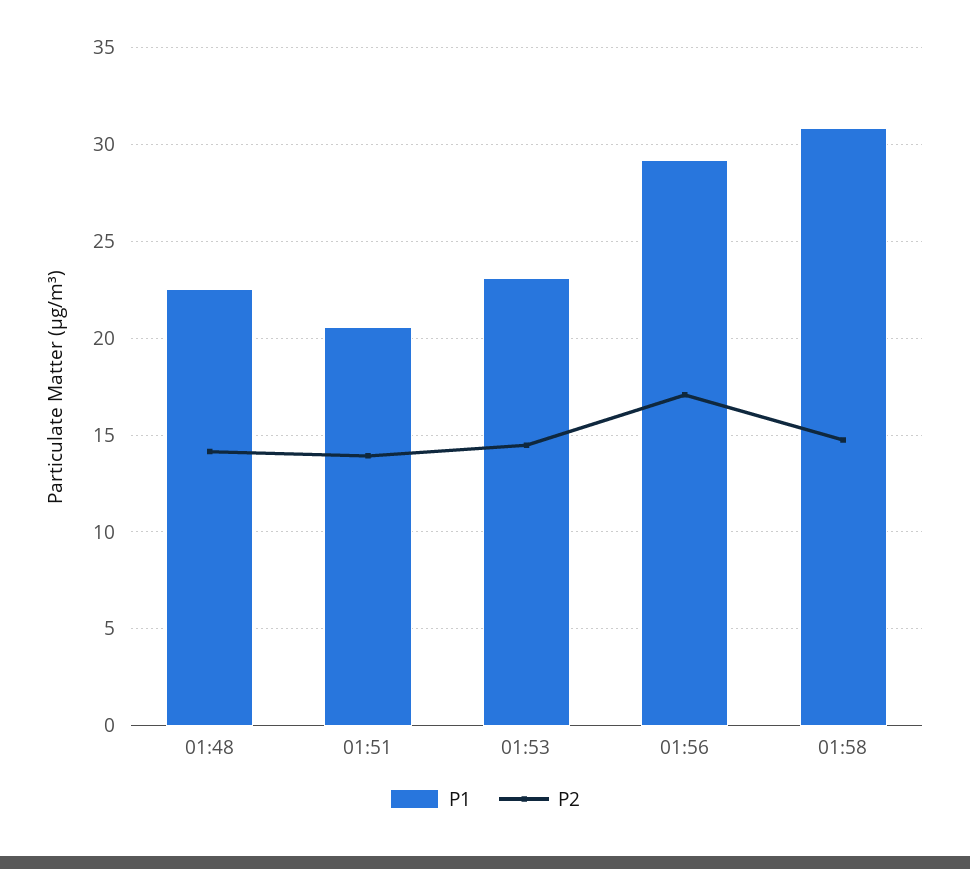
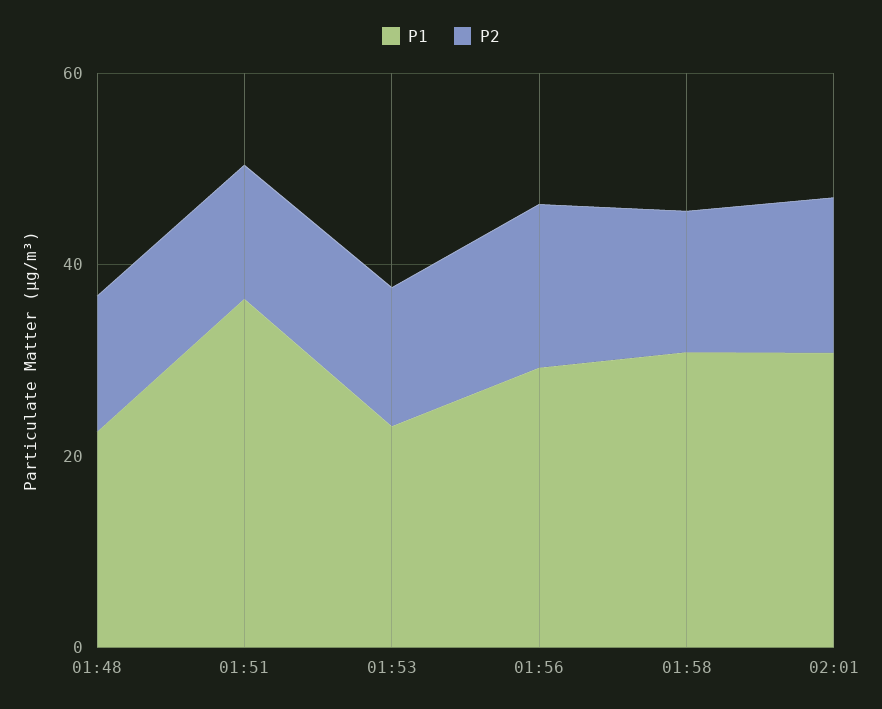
P1, 01:51: 20.5 -> 35
P1, 02:01: none -> 30
P2, 02:01: none -> 15

